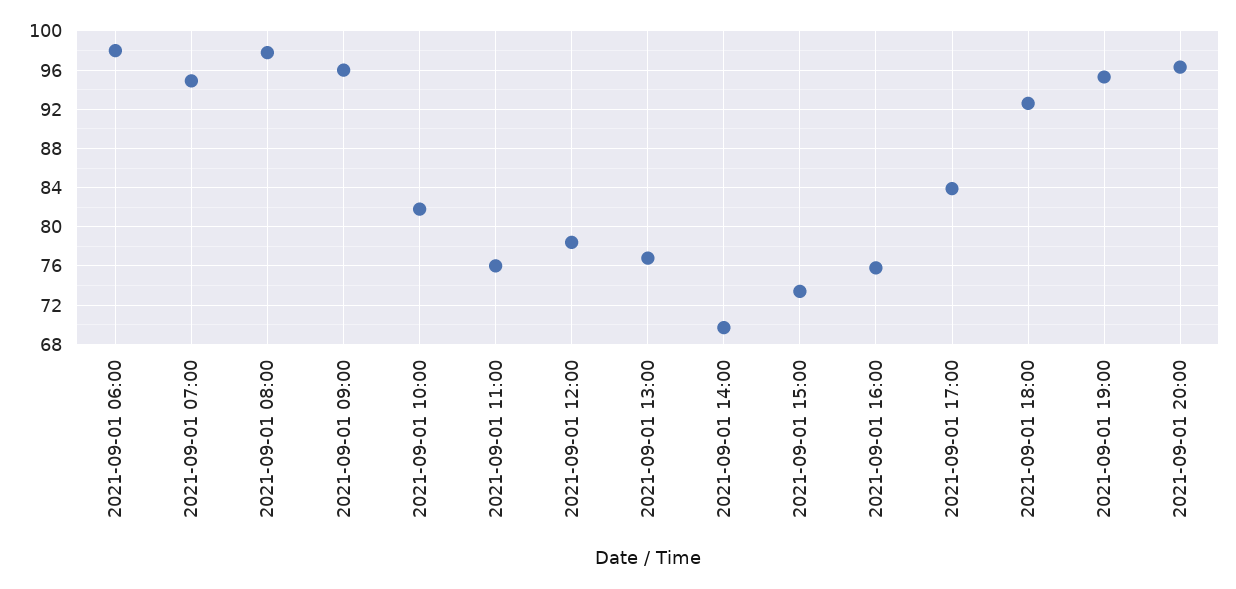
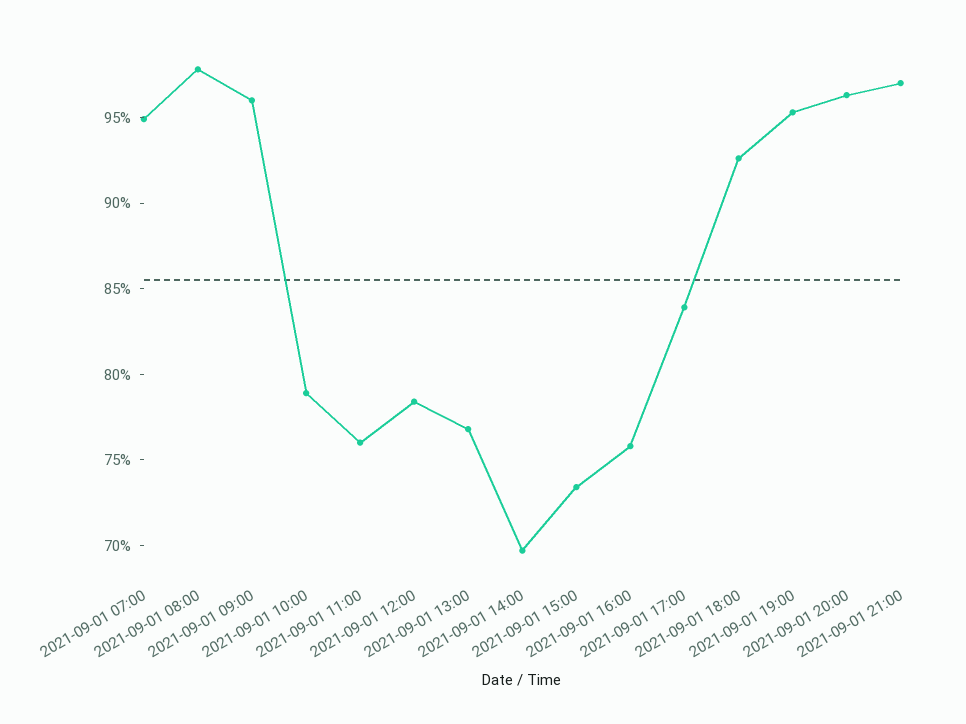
2021-09-01 06:00: 98 -> none
2021-09-01 10:00: 82 -> 79
2021-09-01 21:00: none -> 97

